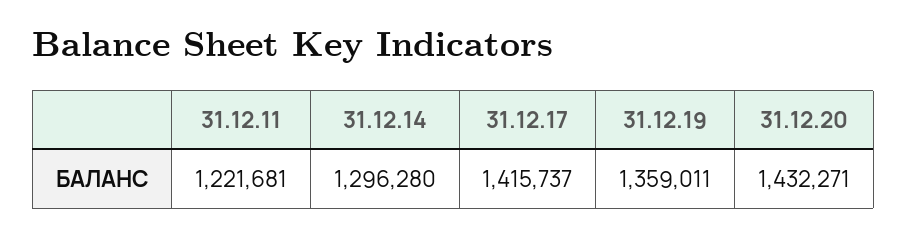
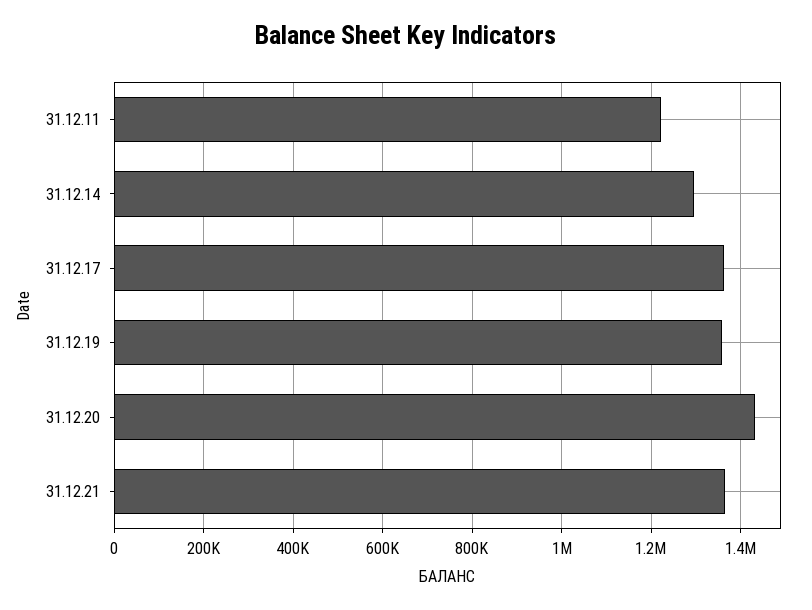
31.12.17: 1415737 -> 1360000
31.12.21: none -> 1360000

